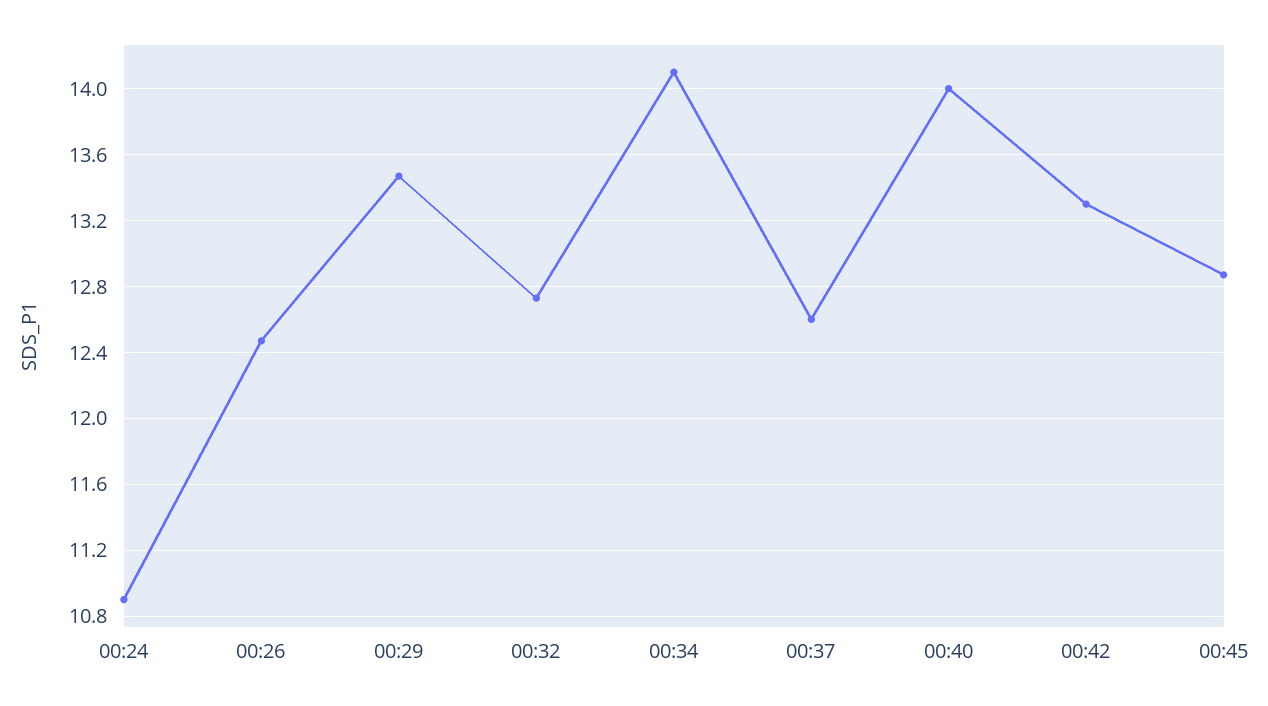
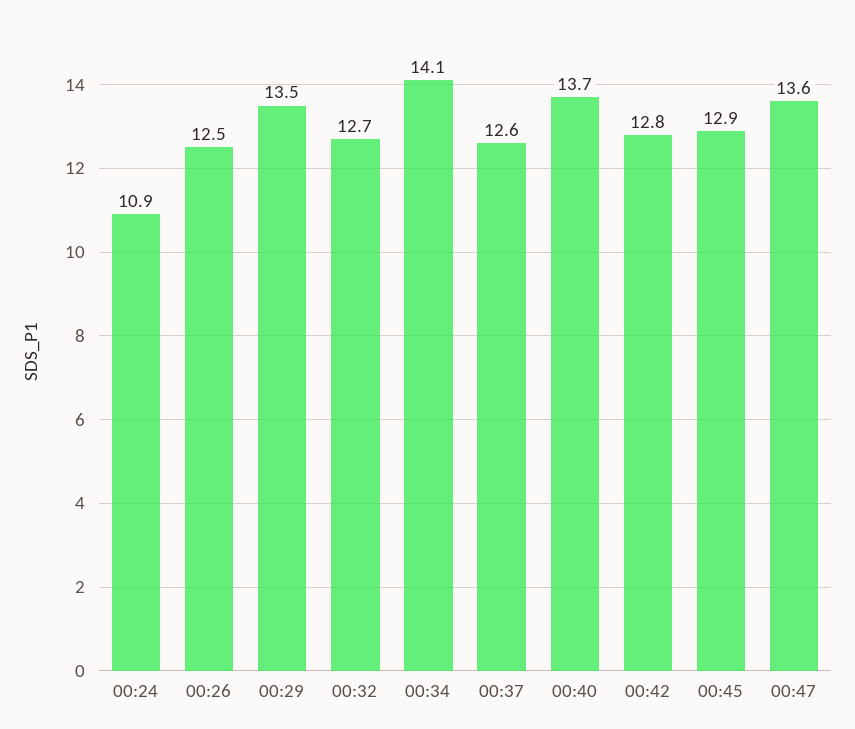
00:40: 14 -> 13.7
00:42: 13.3 -> 12.8
00:47: none -> 13.6

